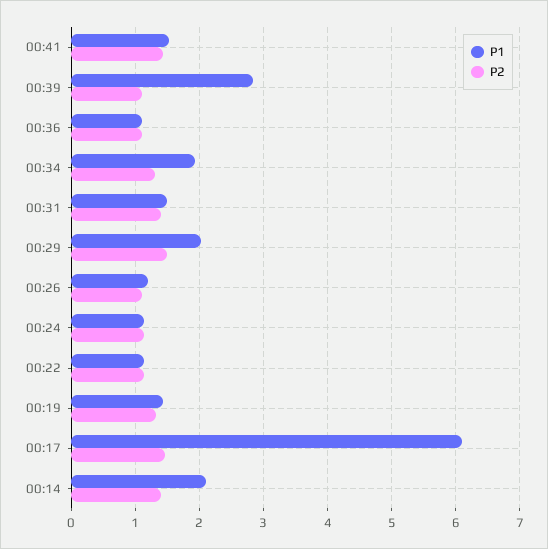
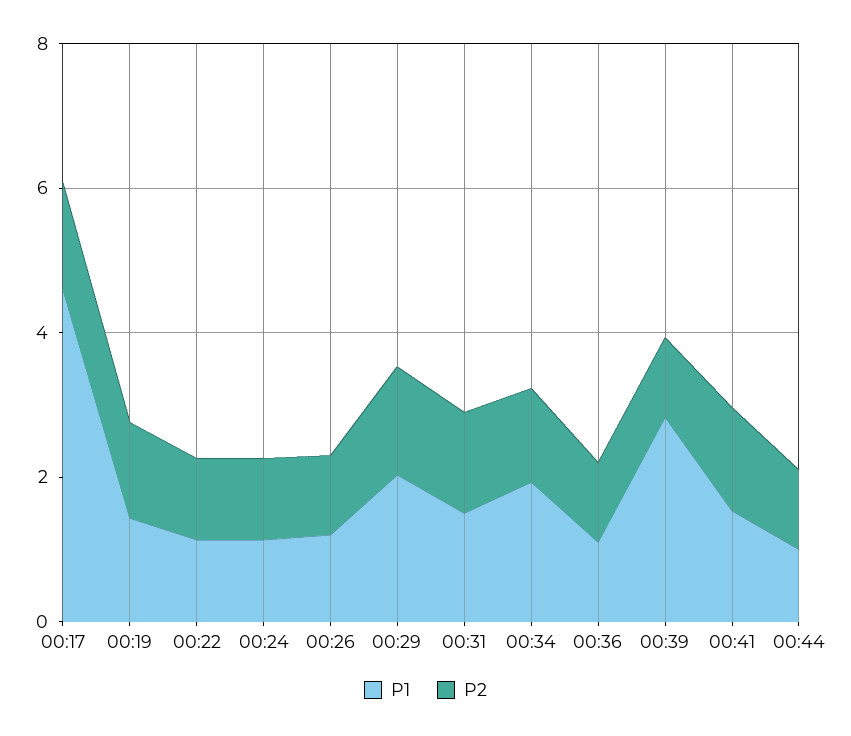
P1, 00:17: 6.1 -> 4.5
P1, 00:14: 2.1 -> none
P2, 00:14: 1.4 -> none
P1, 00:44: none -> 1
P2, 00:44: none -> 1

